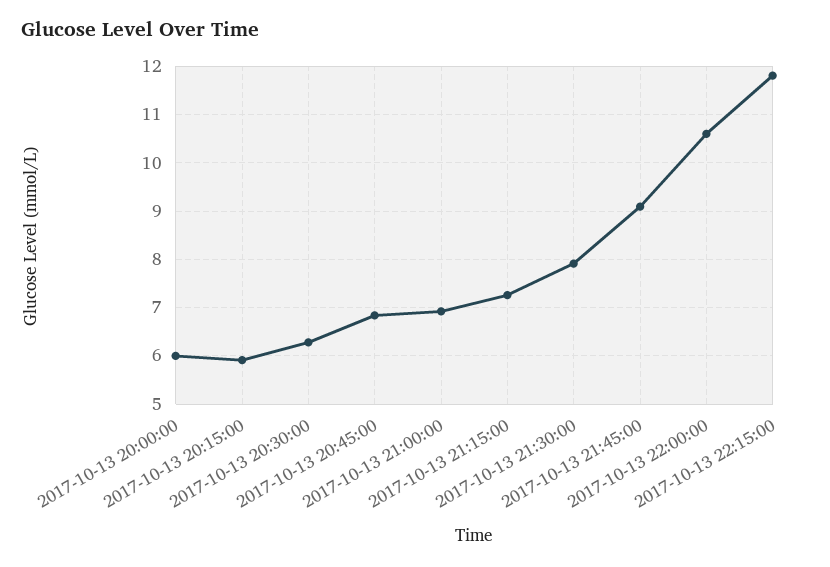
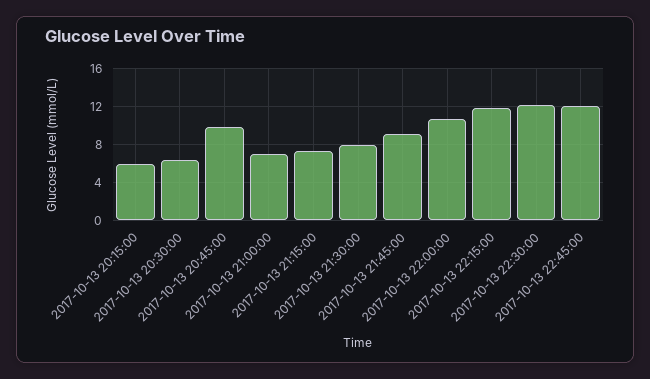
2017-10-13 20:00:00: 6 -> none
2017-10-13 20:45:00: 6.8 -> 10
2017-10-13 22:30:00: none -> 12
2017-10-13 22:45:00: none -> 12

